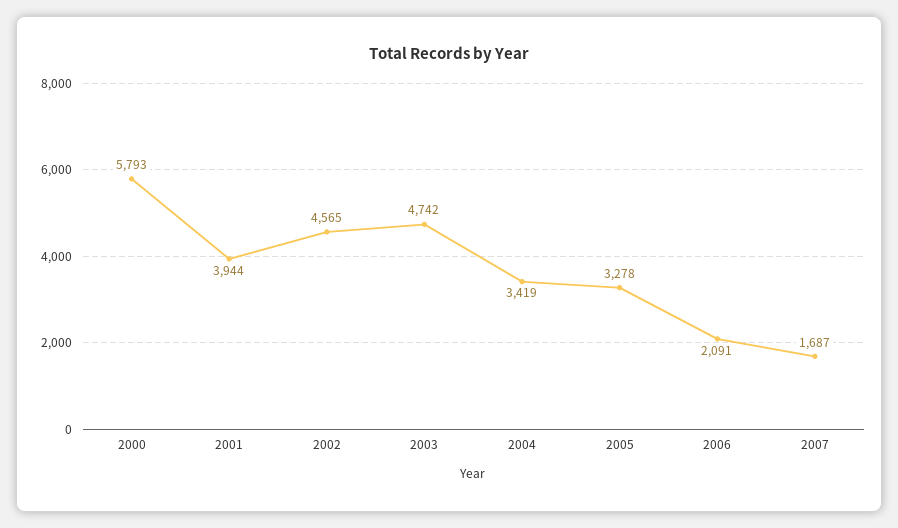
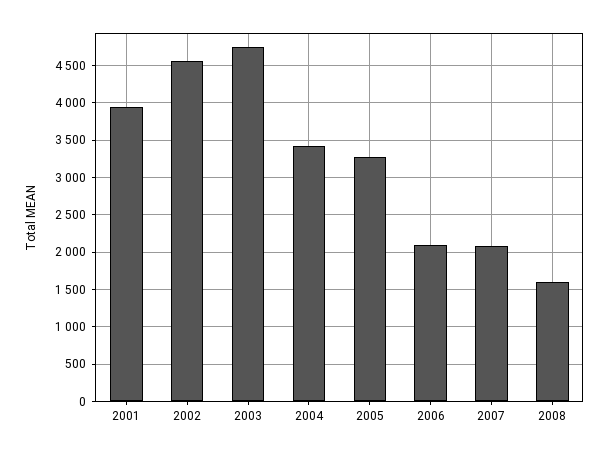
2000: 5793 -> none
2007: 1687 -> 2100
2008: none -> 1600

